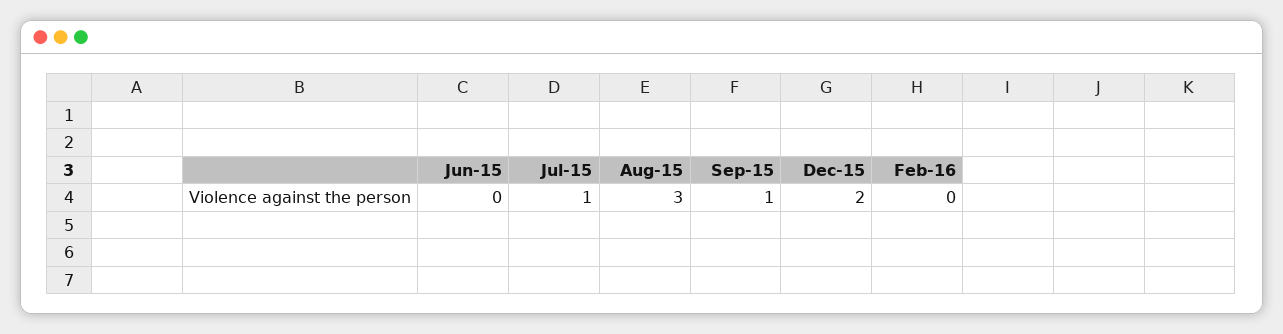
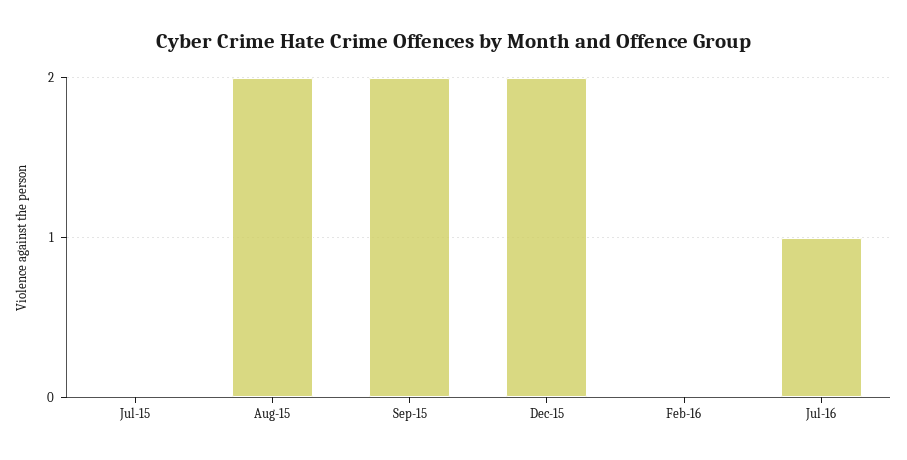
Jun-15: 0 -> none
Jul-15: 1 -> 0
Aug-15: 3 -> 2
Sep-15: 1 -> 2
Jul-16: none -> 1

